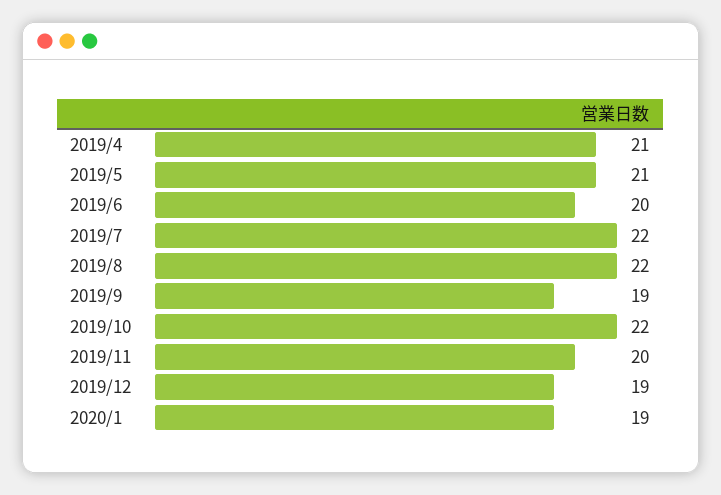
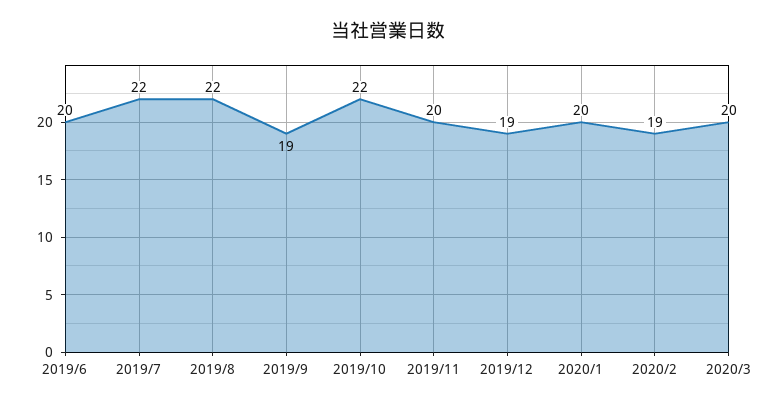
2019/4: 21 -> none
2019/5: 21 -> none
2020/1: 19 -> 20
2020/2: none -> 19
2020/3: none -> 20

